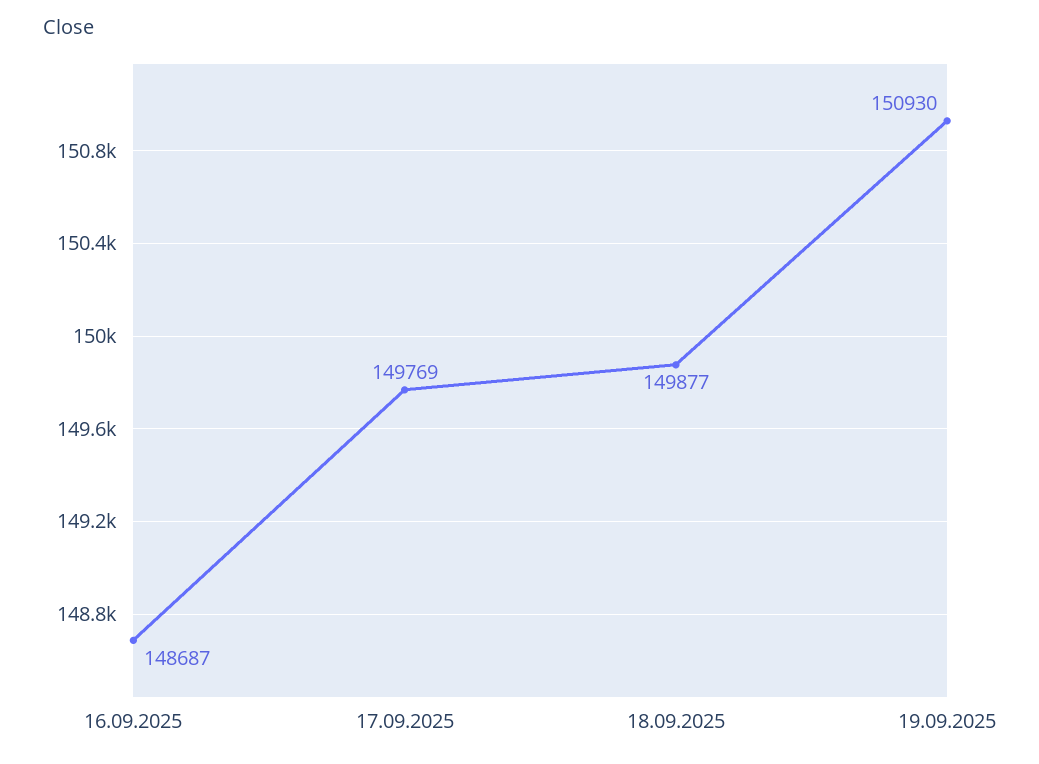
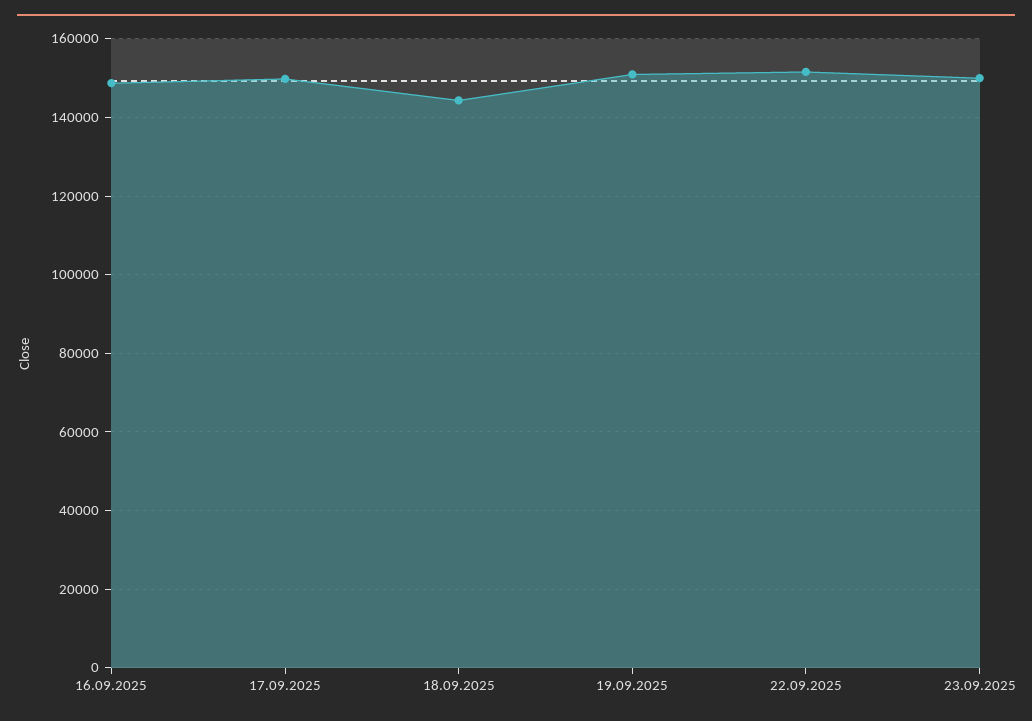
18.09.2025: 149877 -> 144000
22.09.2025: none -> 152000
23.09.2025: none -> 150000

